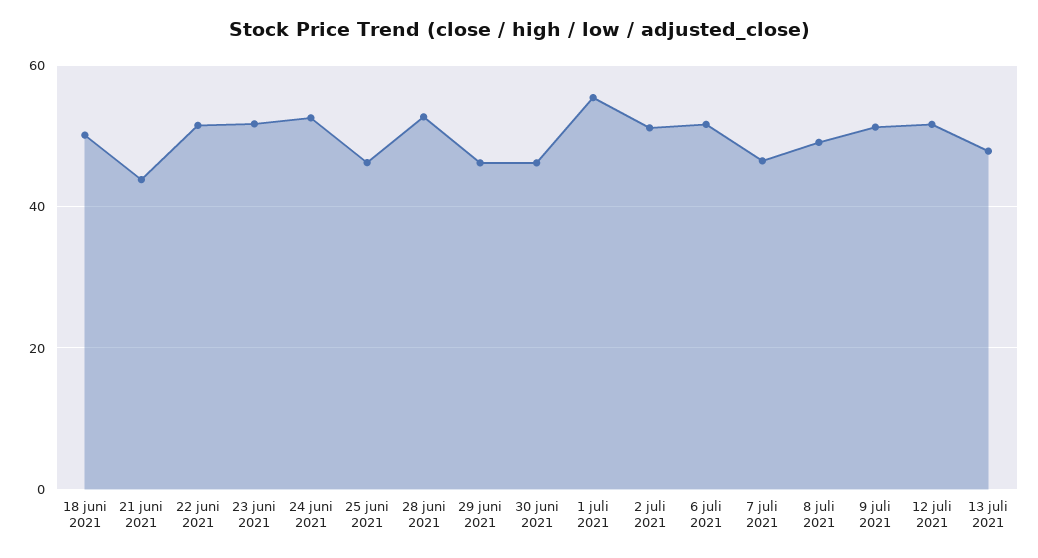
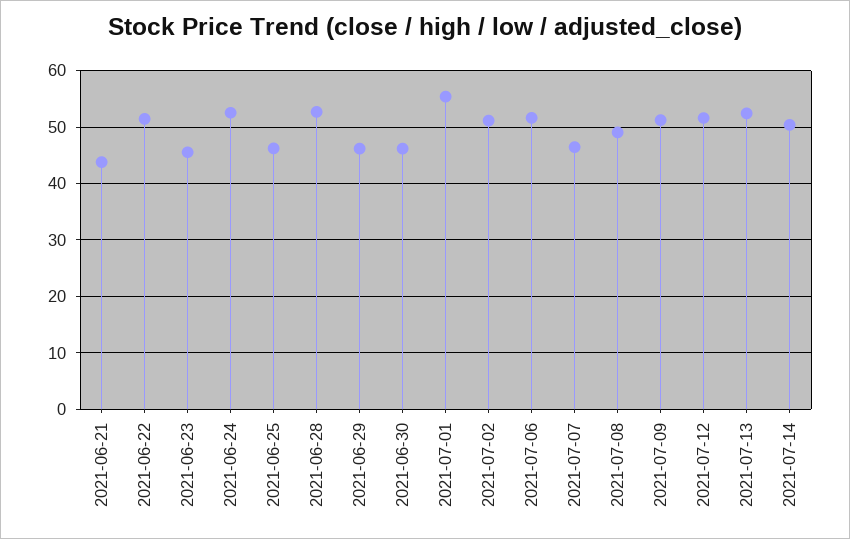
18 juni 2021: 50 -> none
23 juni 2021: 52 -> 46
13 juli 2021: 48 -> 52
2021-07-14: none -> 50

